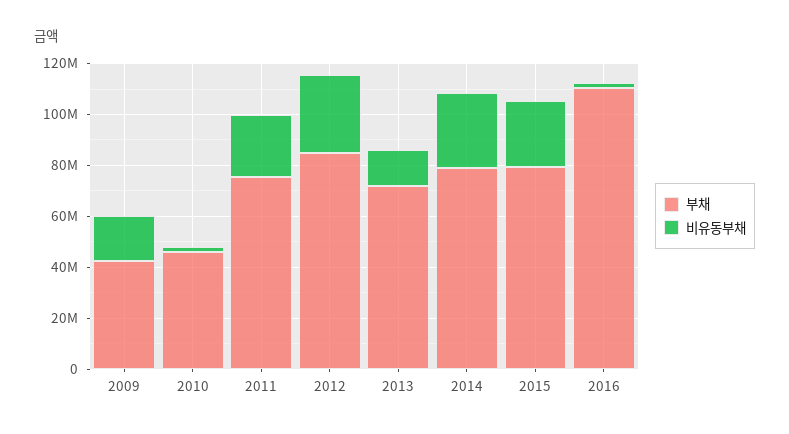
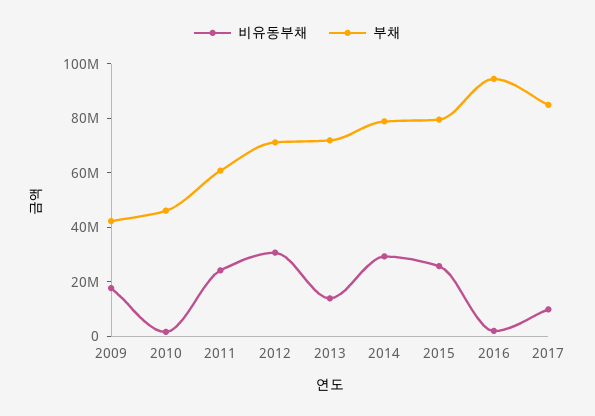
부채, 2011: 75000000 -> 60000000
부채, 2012: 85000000 -> 70000000
부채, 2016: 110000000 -> 95000000
비유동부채, 2017: none -> 10000000
부채, 2017: none -> 85000000

